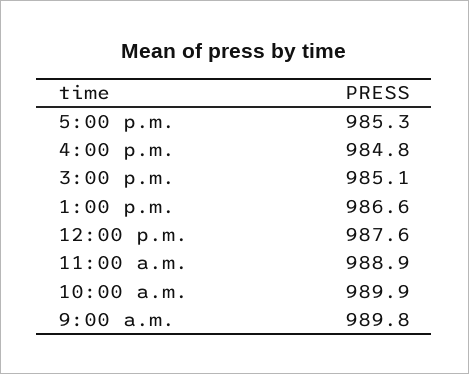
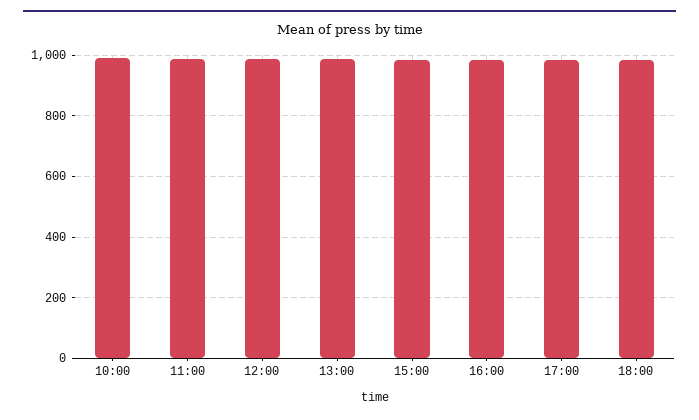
9:00 a.m.: 989.8 -> none
18:00: none -> 980

